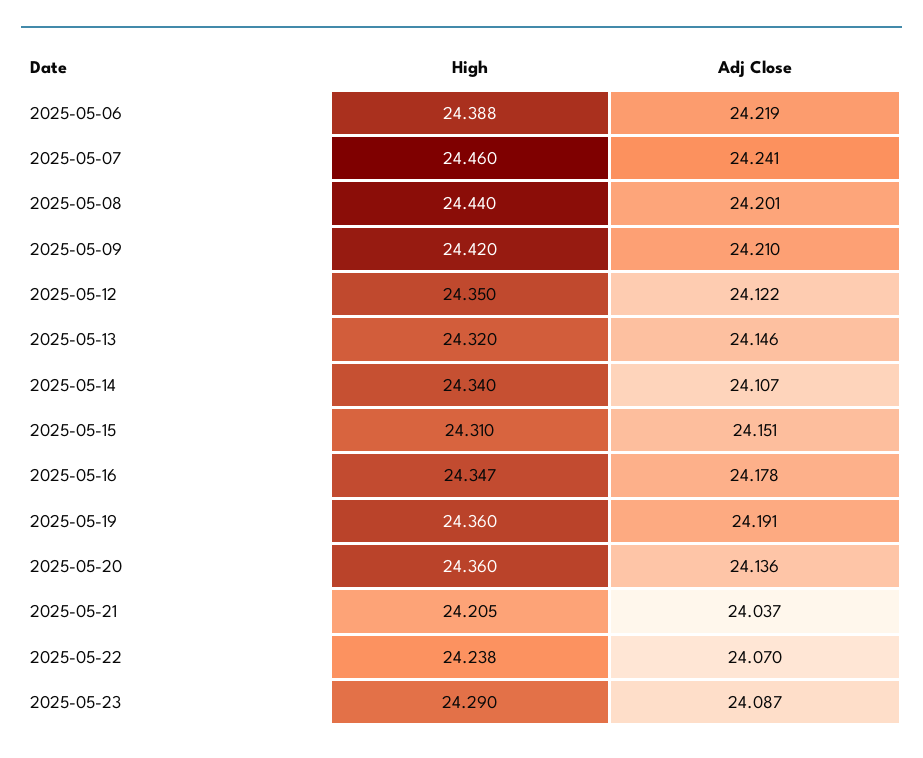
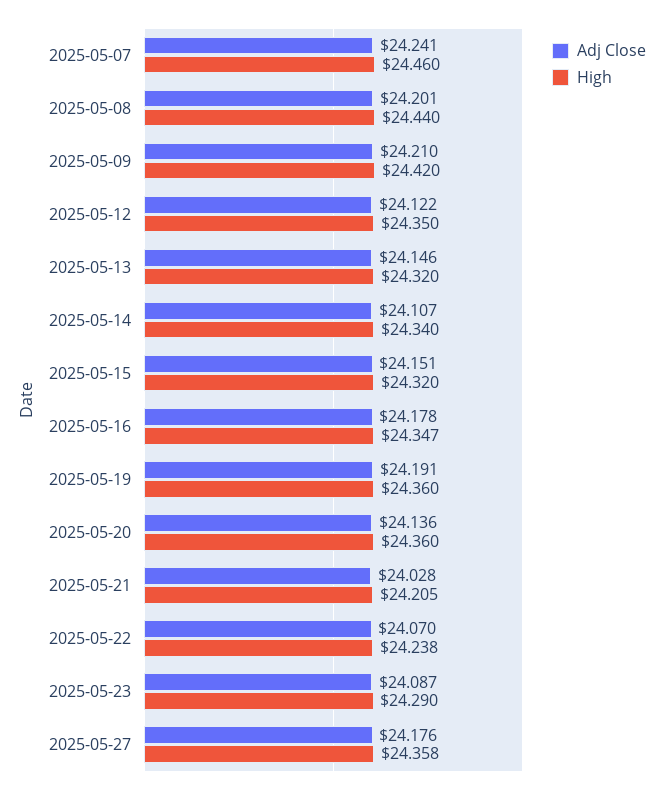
High, 2025-05-06: 24.388 -> none
Adj Close, 2025-05-06: 24.219 -> none
High, 2025-05-15: 24.31 -> 24.32
Adj Close, 2025-05-21: 24.037 -> 24.028
Adj Close, 2025-05-27: none -> 24.176
High, 2025-05-27: none -> 24.358

